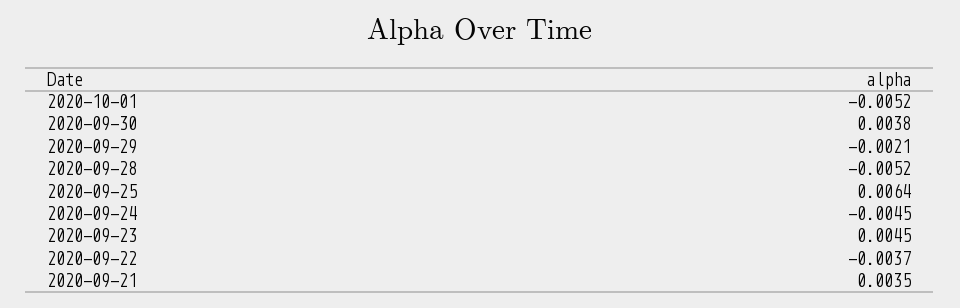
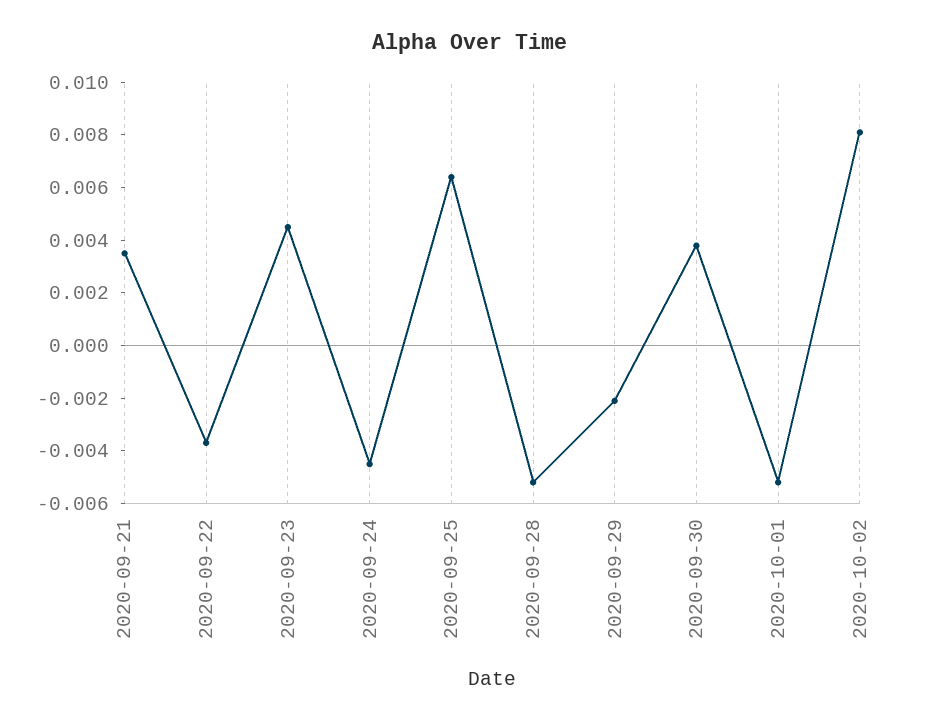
2020-10-02: none -> 0.008

